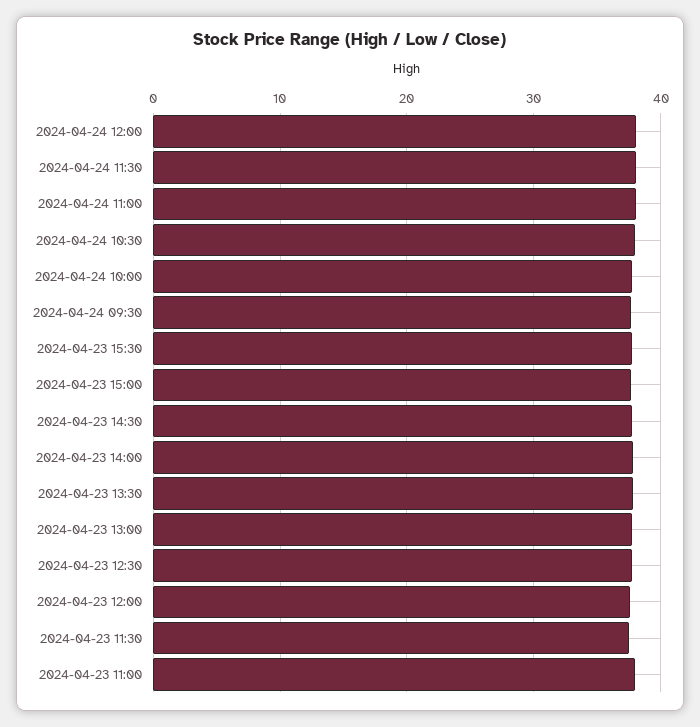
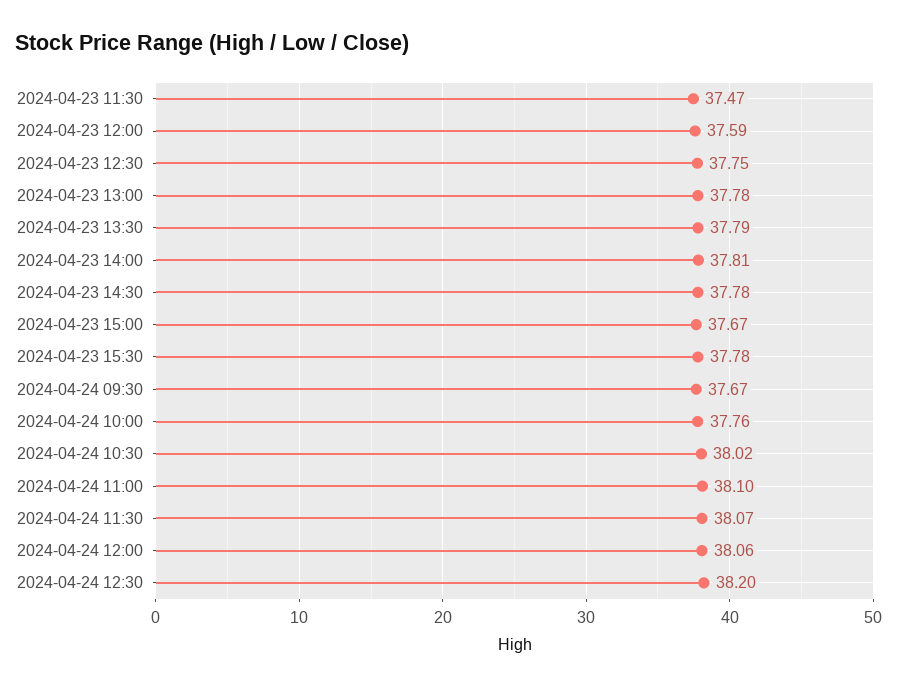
2024-04-23 11:00: 38 -> none
2024-04-24 12:30: none -> 38.2

